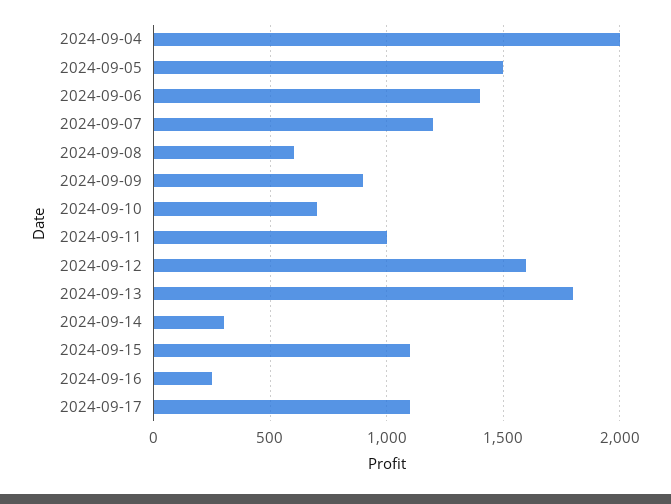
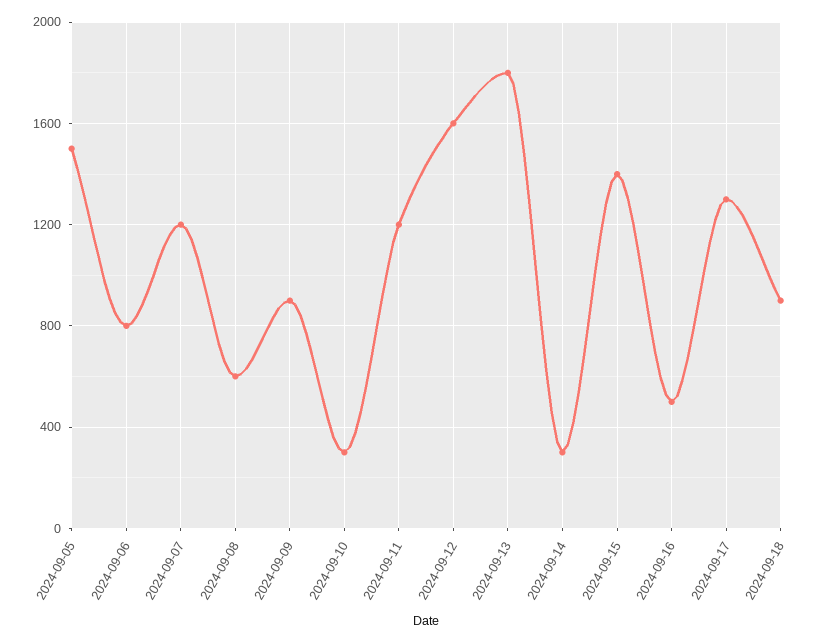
2024-09-04: 2000 -> none
2024-09-06: 1400 -> 800
2024-09-10: 700 -> 300
2024-09-11: 1000 -> 1200
2024-09-15: 1100 -> 1400
2024-09-16: 250 -> 500
2024-09-17: 1100 -> 1300
2024-09-18: none -> 900

